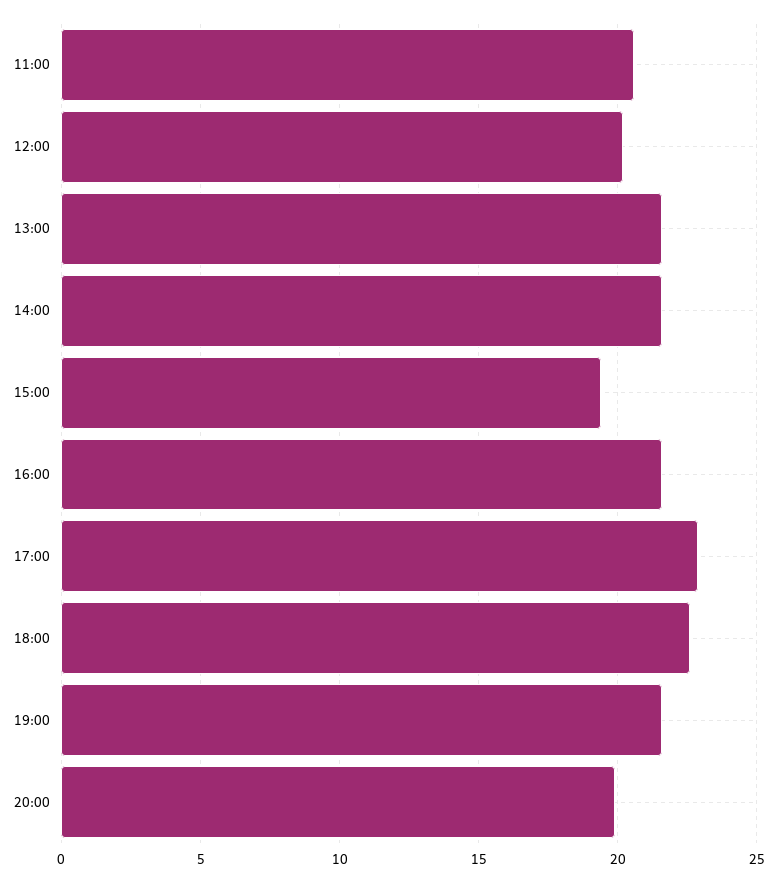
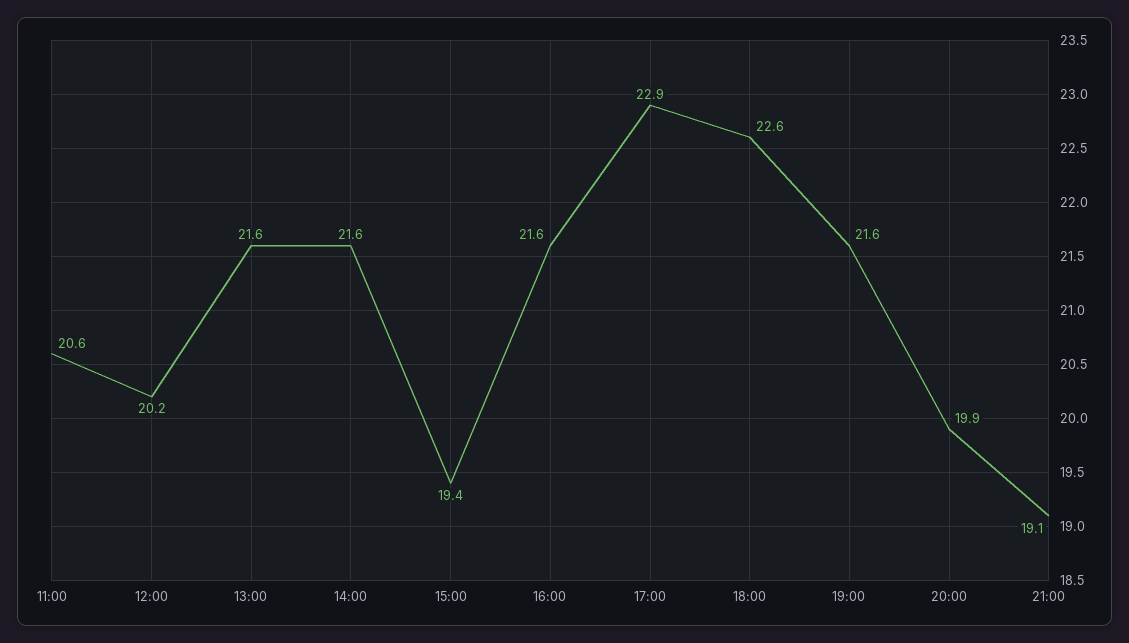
21:00: none -> 19.1

